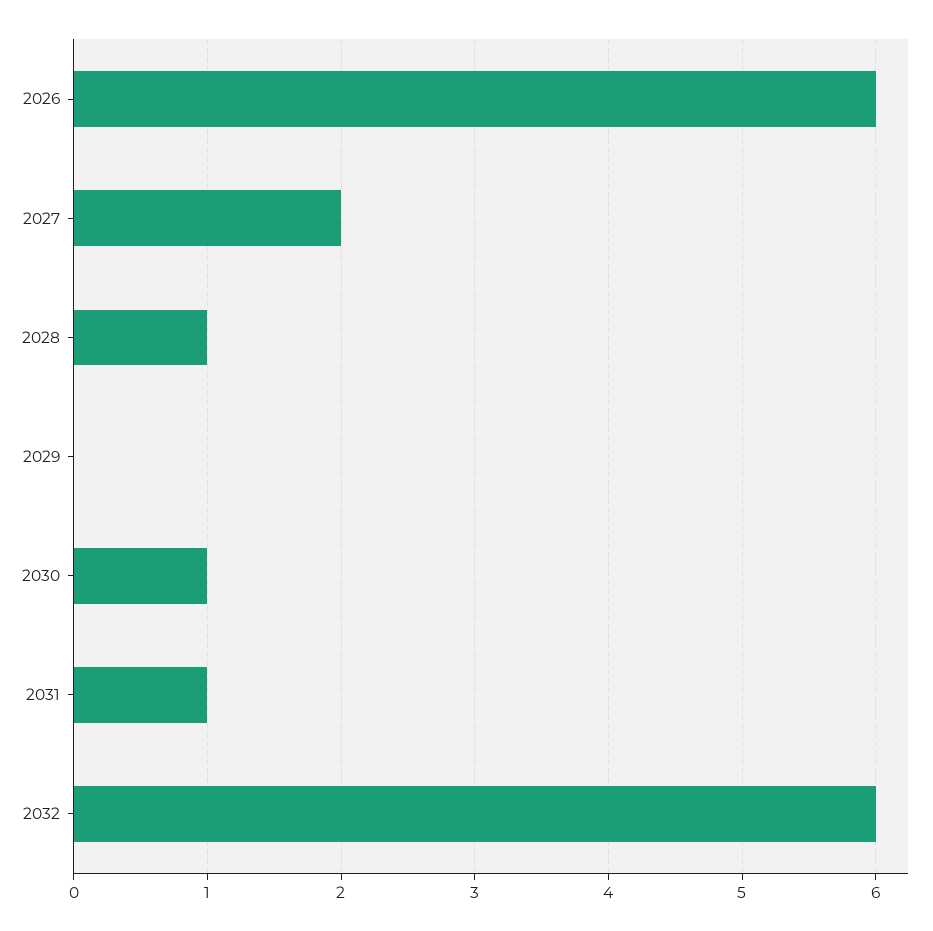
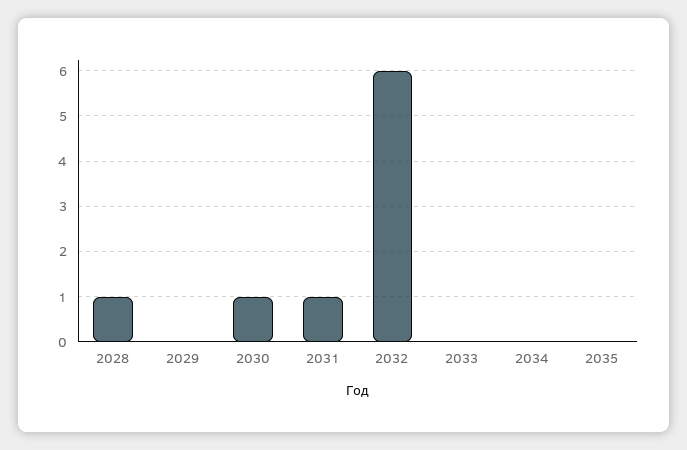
2026: 6 -> none
2027: 2 -> none
2033: none -> 0
2034: none -> 0
2035: none -> 0

